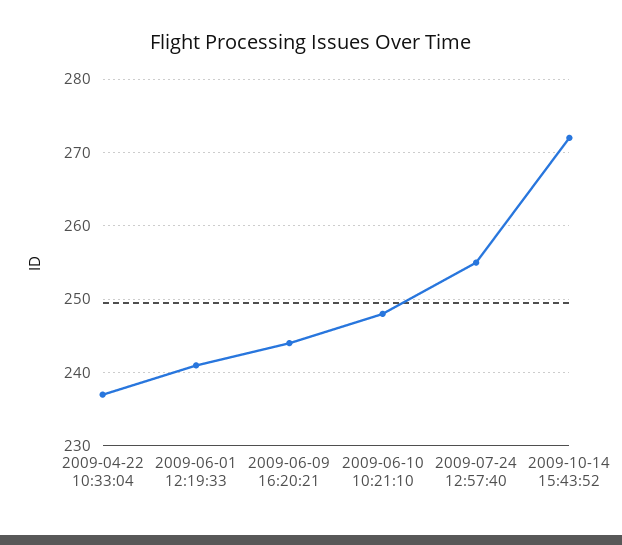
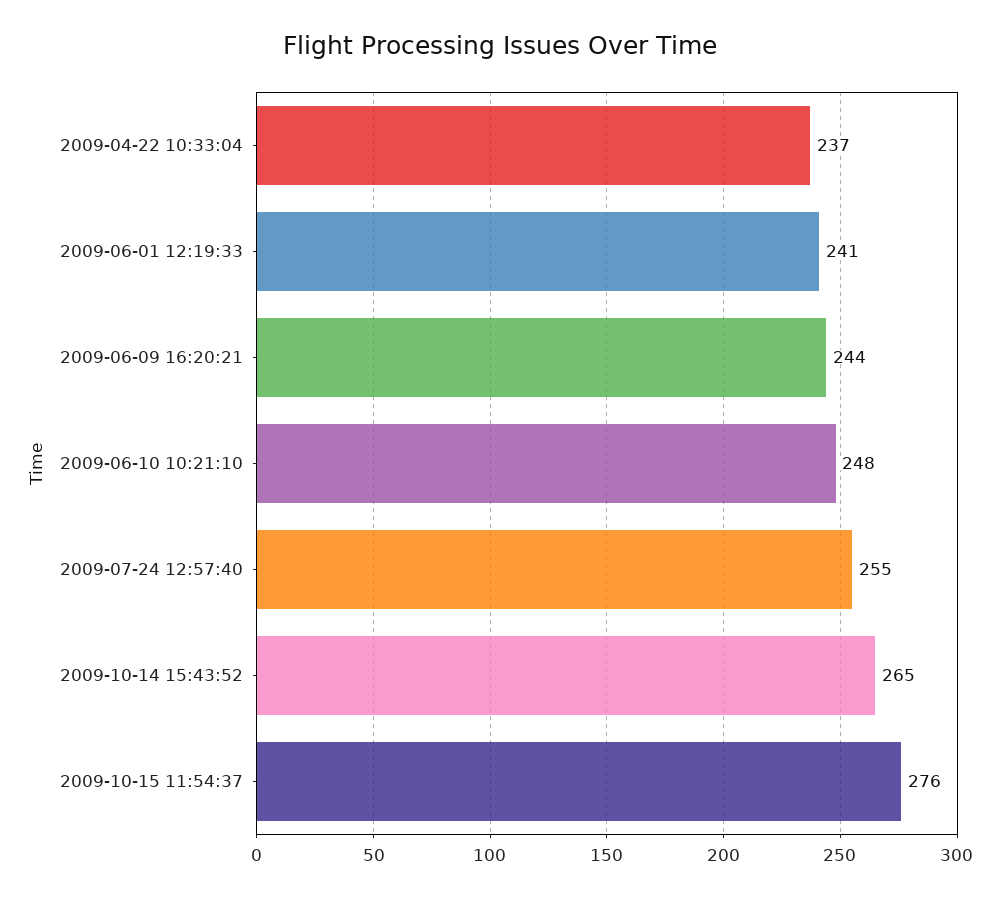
2009-10-14 15:43:52: 272 -> 265
2009-10-15 11:54:37: none -> 276

